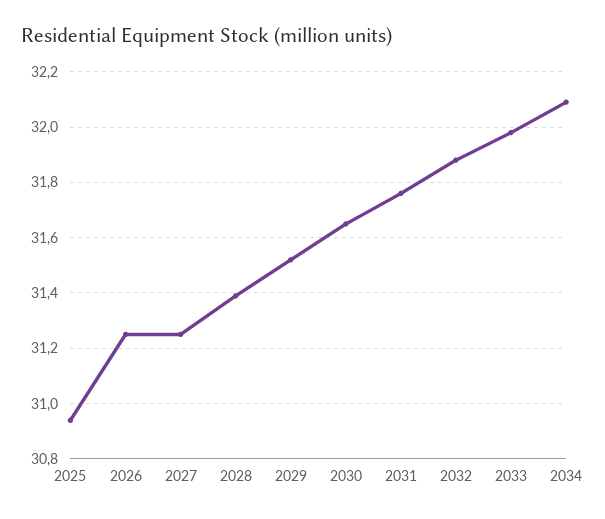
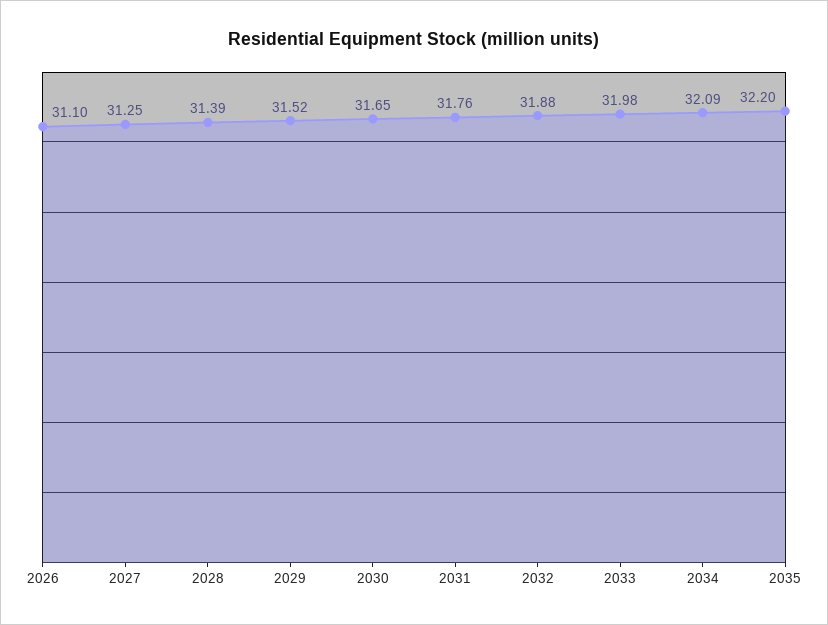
2025: 30.95 -> none
2026: 31.25 -> 31.1
2035: none -> 32.2

